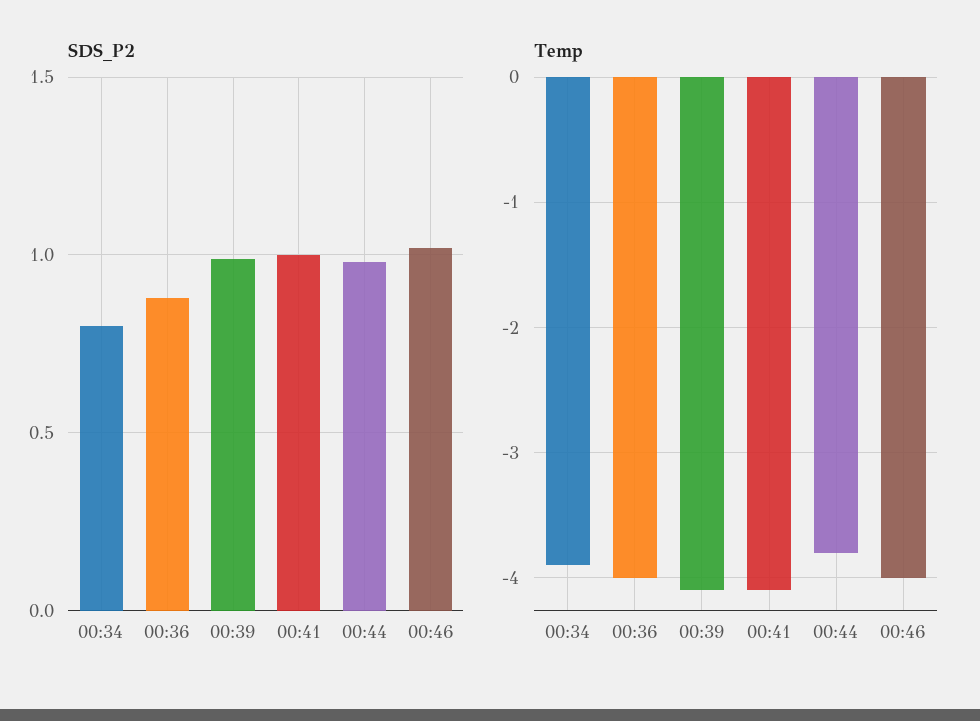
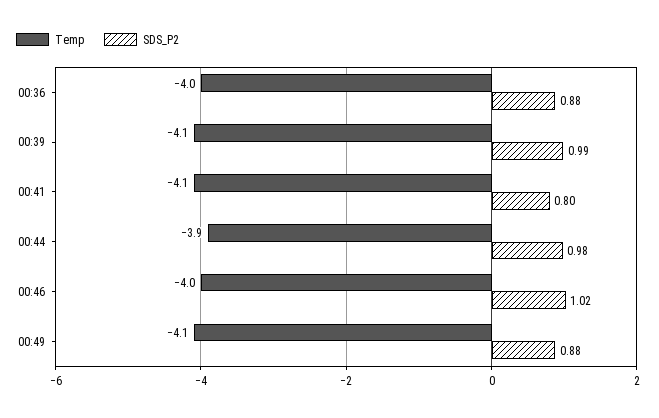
SDS_P2, 00:34: 0.8 -> none
SDS_P2, 00:41: 1 -> 0.8
Temp, 00:34: -3.9 -> none
Temp, 00:44: -3.8 -> -3.9
Temp, 00:49: none -> -4.1
SDS_P2, 00:49: none -> 0.88

